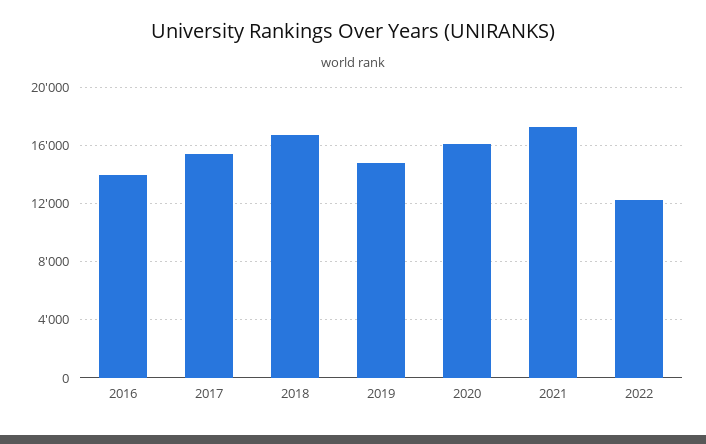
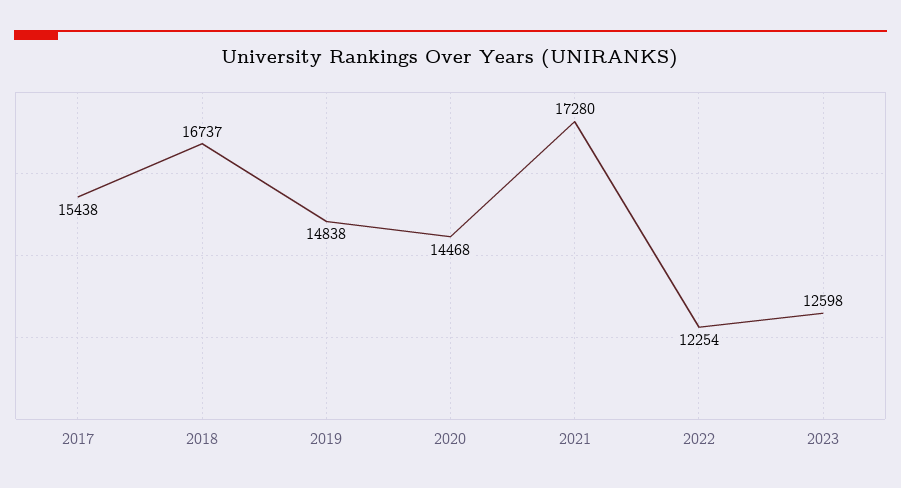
2016: 14000 -> none
2020: 16000 -> 14468
2023: none -> 12598

